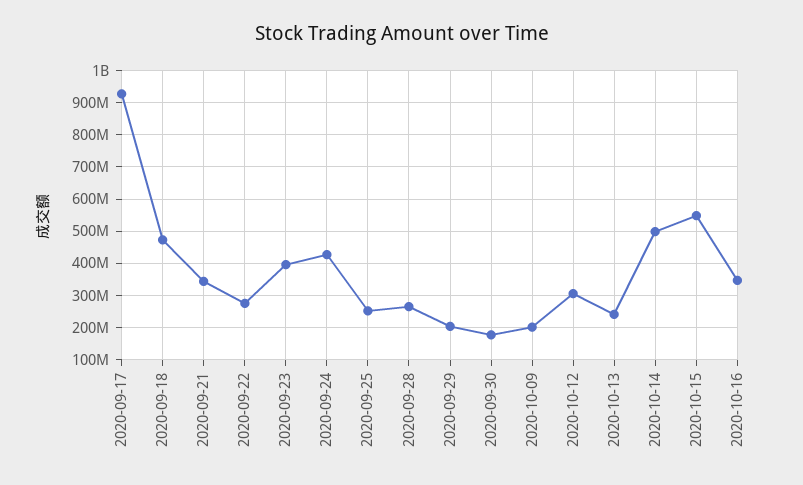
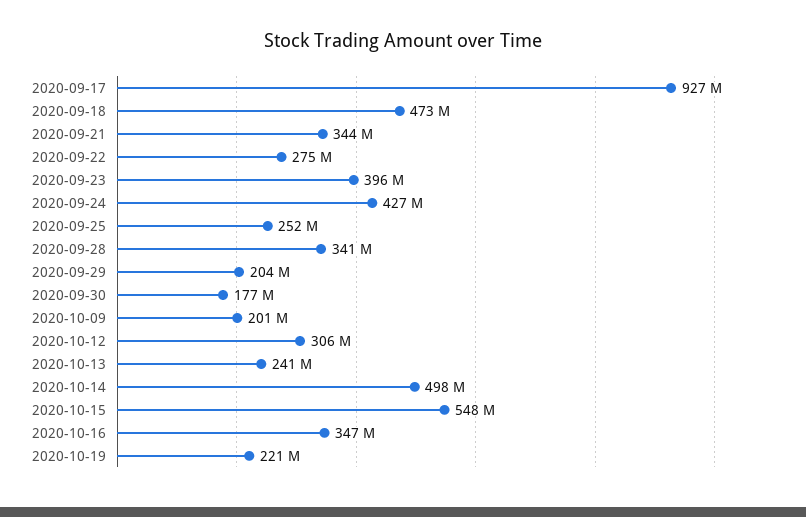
2020-09-28: 260000000 -> 341000000
2020-10-19: none -> 221000000

